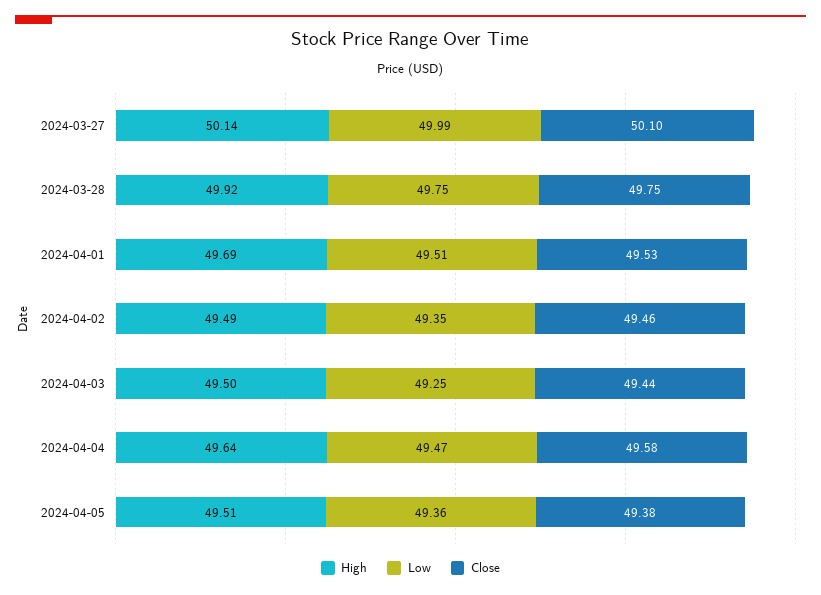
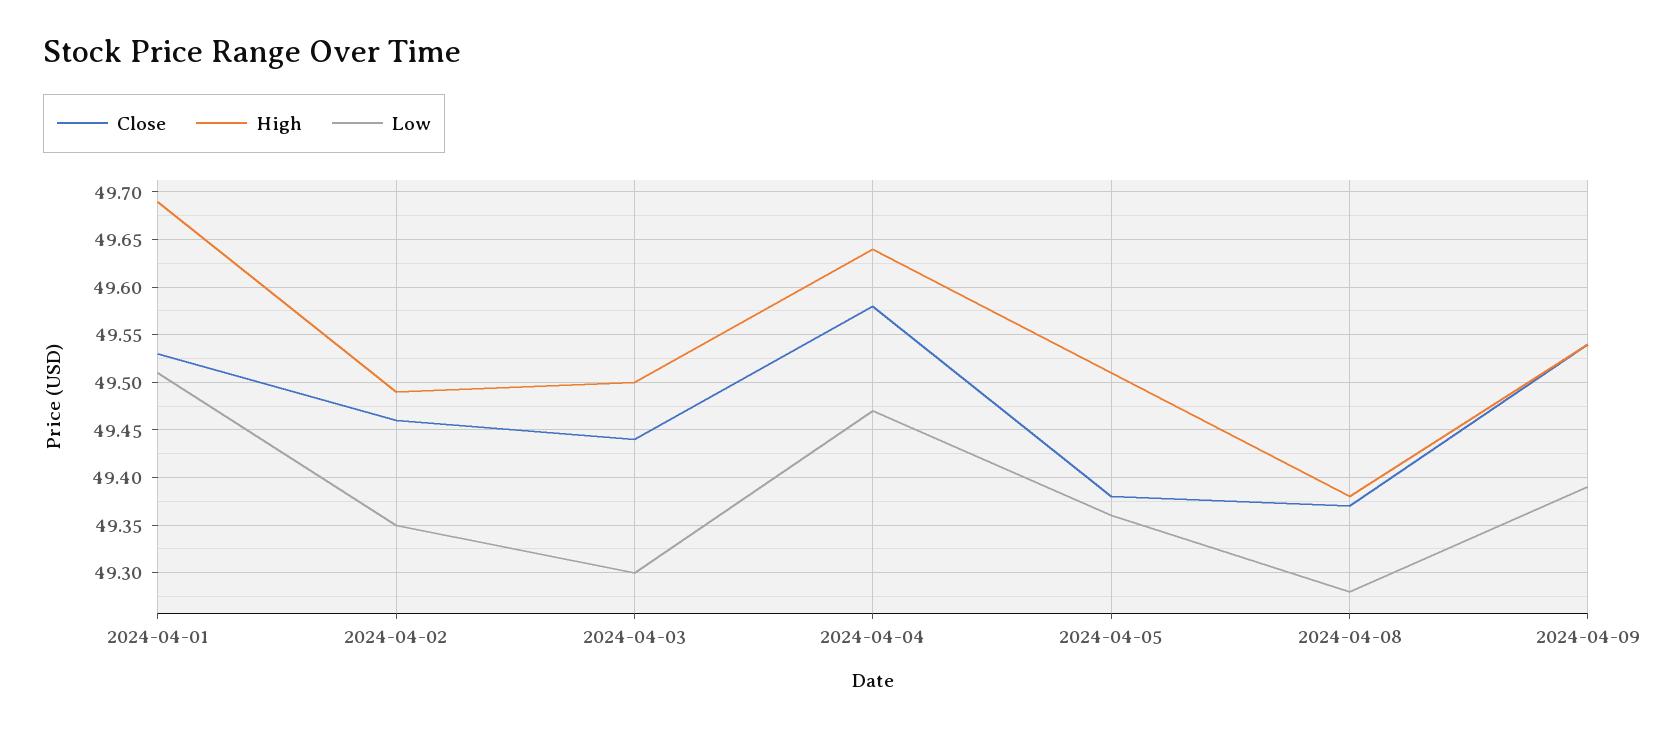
High, 2024-03-27: 50.14 -> none
Low, 2024-03-27: 49.99 -> none
Close, 2024-03-27: 50.1 -> none
High, 2024-03-28: 49.92 -> none
Low, 2024-03-28: 49.75 -> none
Close, 2024-03-28: 49.75 -> none
Low, 2024-04-03: 49.25 -> 49.3
Close, 2024-04-08: none -> 49.37
High, 2024-04-08: none -> 49.38
Low, 2024-04-08: none -> 49.28
Close, 2024-04-09: none -> 49.54
High, 2024-04-09: none -> 49.54
Low, 2024-04-09: none -> 49.39

